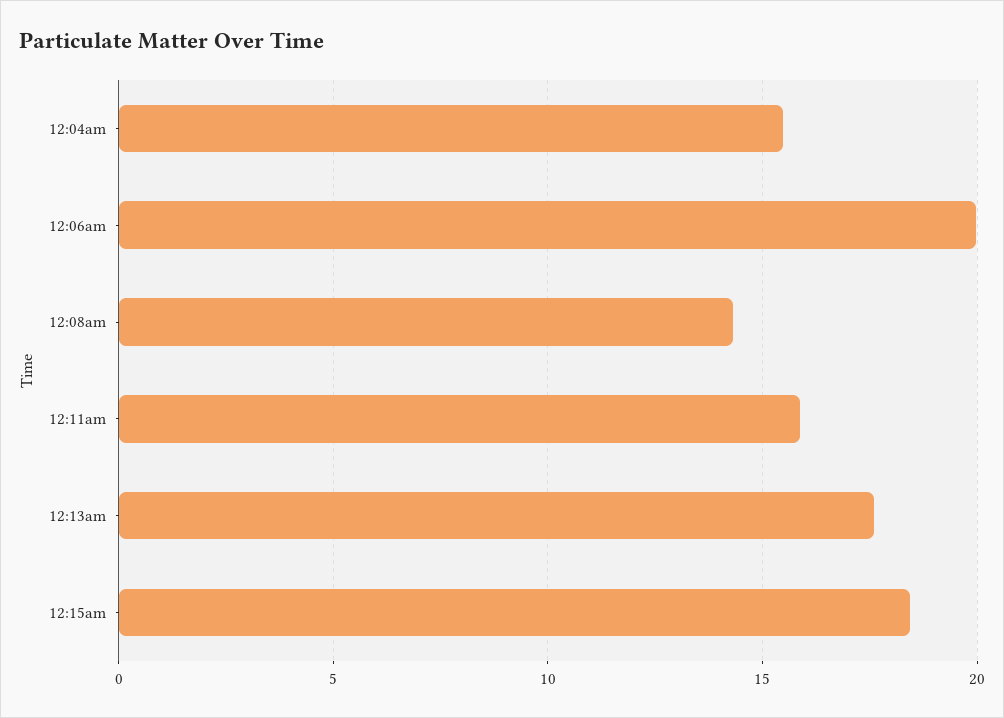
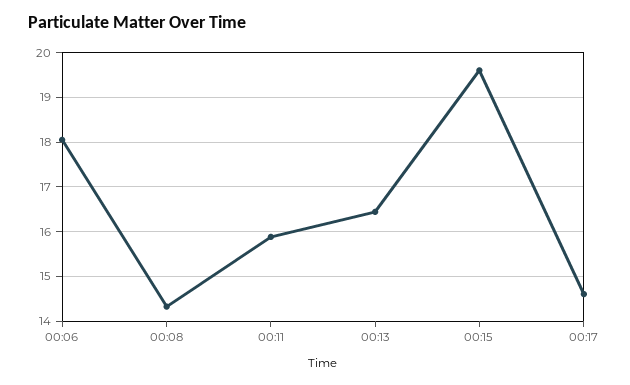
12:04am: 15.5 -> none
12:06am: 20 -> 18
12:13am: 17.5 -> 16.4
12:15am: 18.5 -> 19.6
00:17: none -> 14.6

